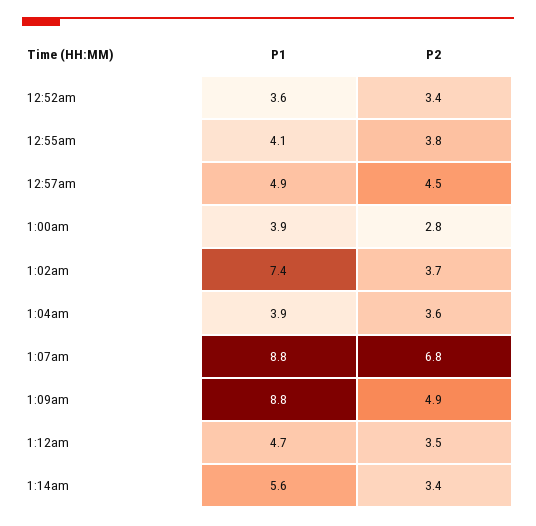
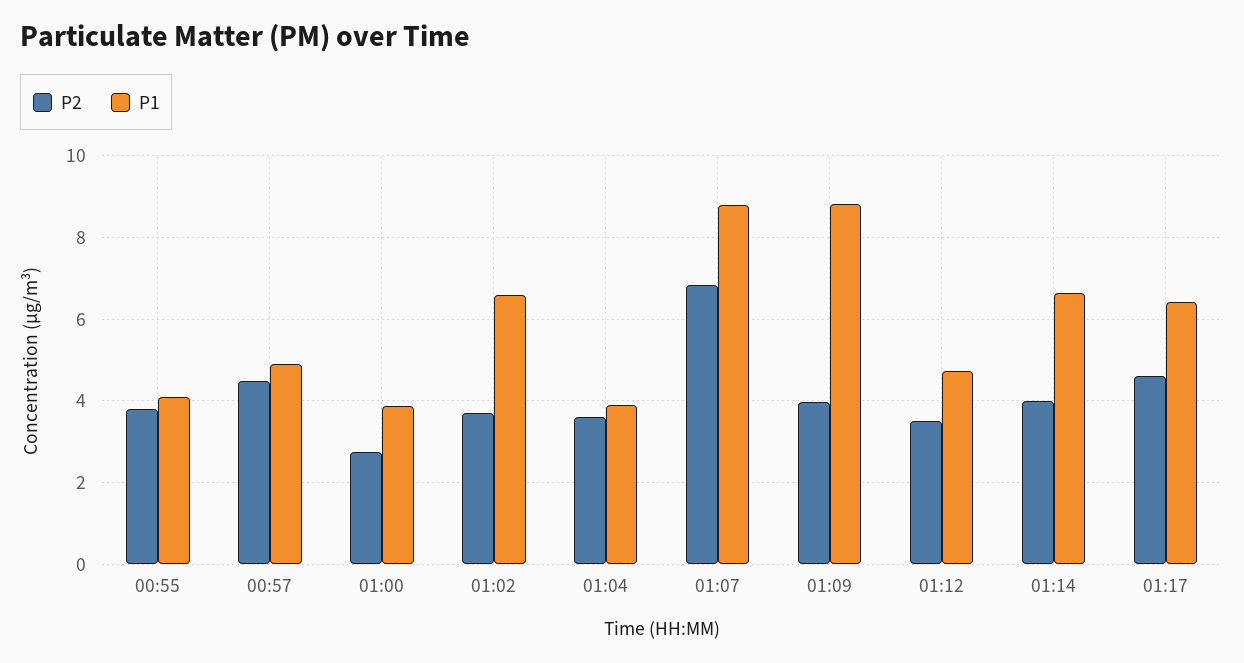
P1, 12:52am: 3.6 -> none
P2, 12:52am: 3.4 -> none
P1, 1:02am: 7.4 -> 6.6
P2, 1:09am: 4.9 -> 4
P1, 1:14am: 5.6 -> 6.6
P2, 1:14am: 3.4 -> 4
P2, 01:17: none -> 4.6
P1, 01:17: none -> 6.4

